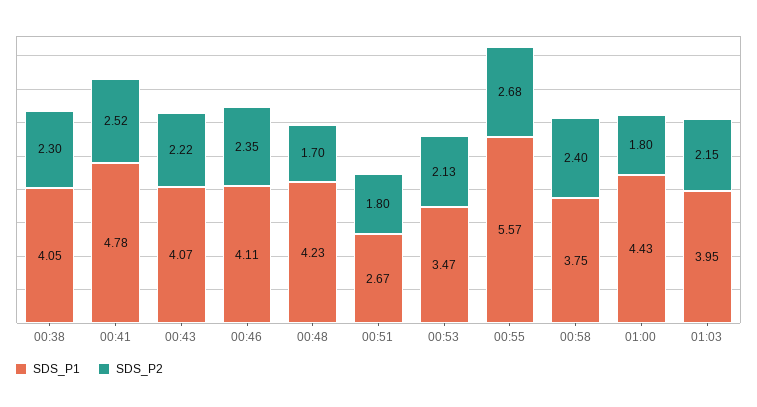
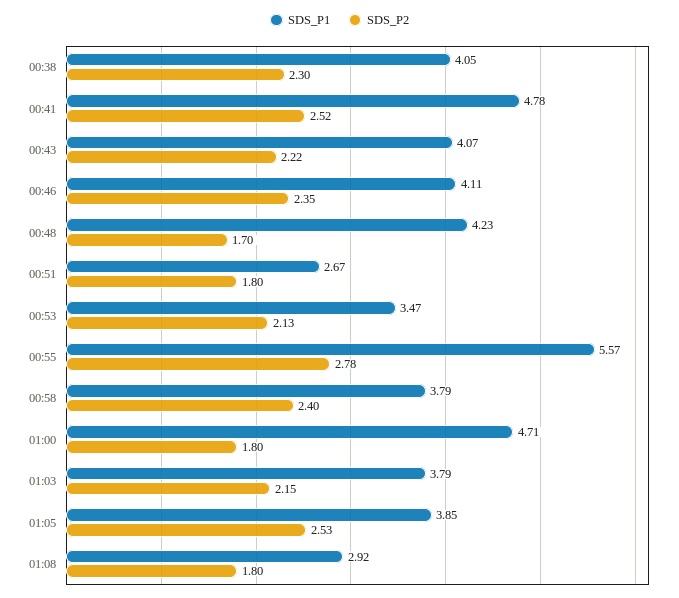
SDS_P2, 00:55: 2.68 -> 2.78
SDS_P1, 00:58: 3.75 -> 3.79
SDS_P1, 01:00: 4.43 -> 4.71
SDS_P1, 01:03: 3.95 -> 3.79
SDS_P1, 01:05: none -> 3.85
SDS_P2, 01:05: none -> 2.53
SDS_P1, 01:08: none -> 2.92
SDS_P2, 01:08: none -> 1.8

